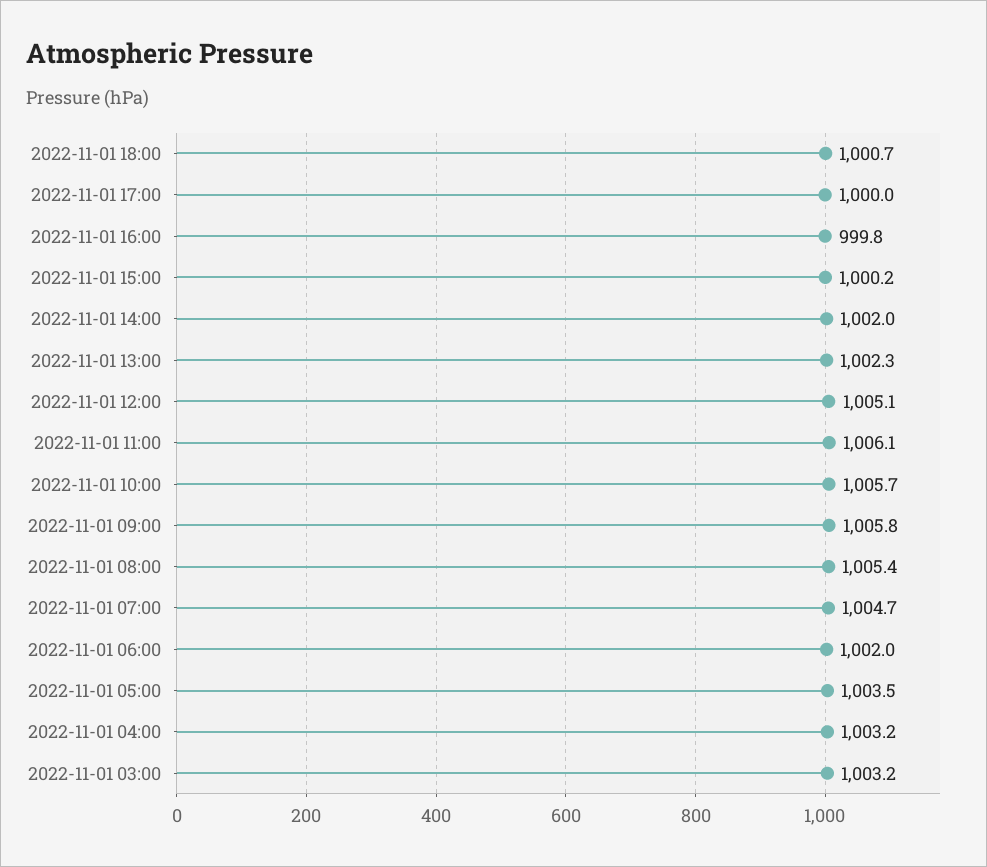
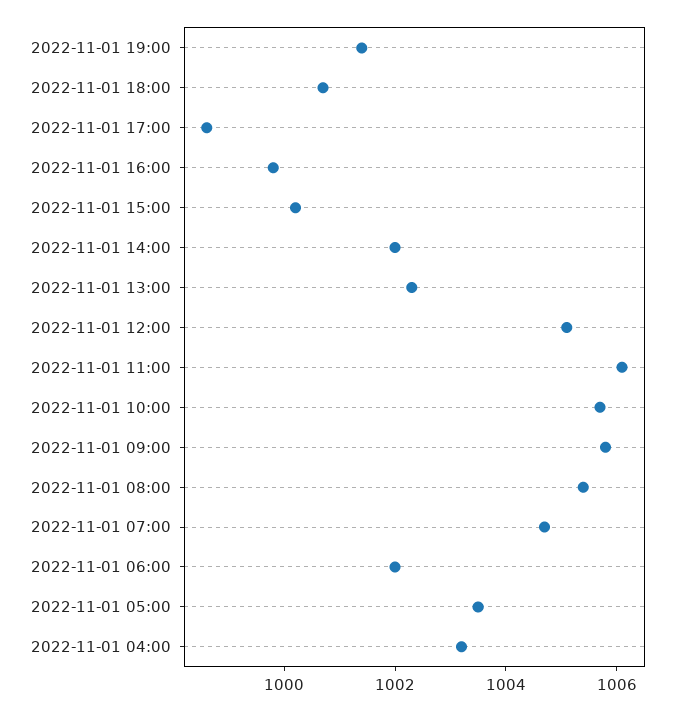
2022-11-01 17:00: 1000 -> 998.5
2022-11-01 03:00: 1003.2 -> none
2022-11-01 19:00: none -> 1001.5

